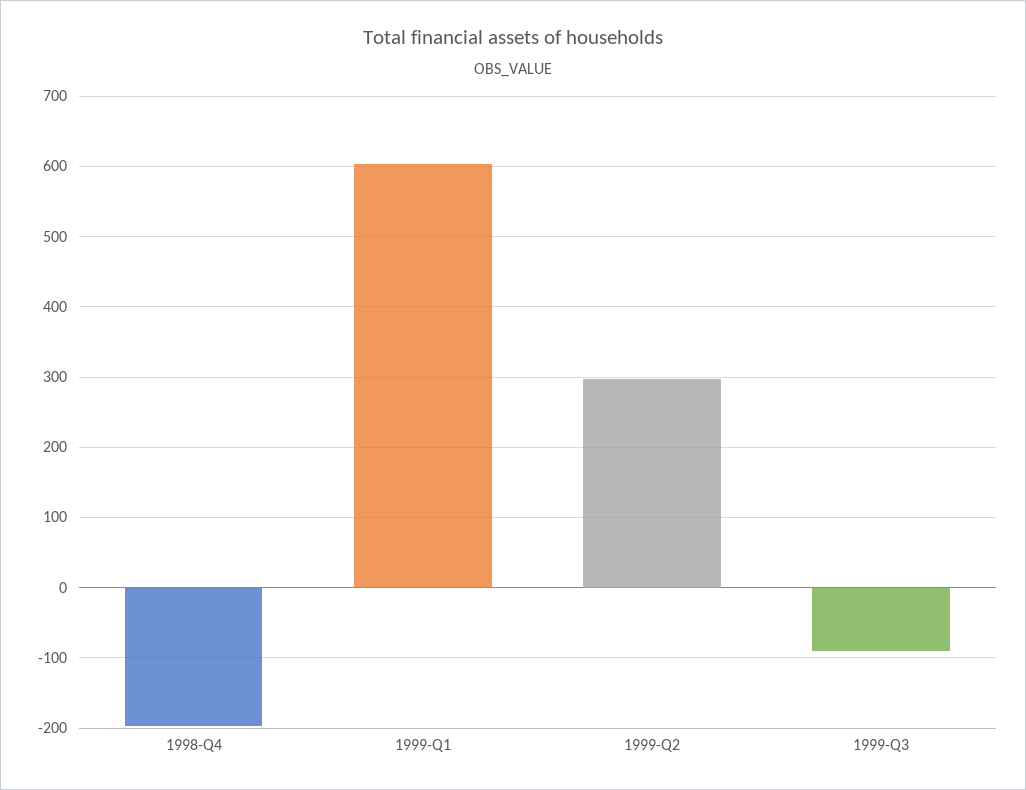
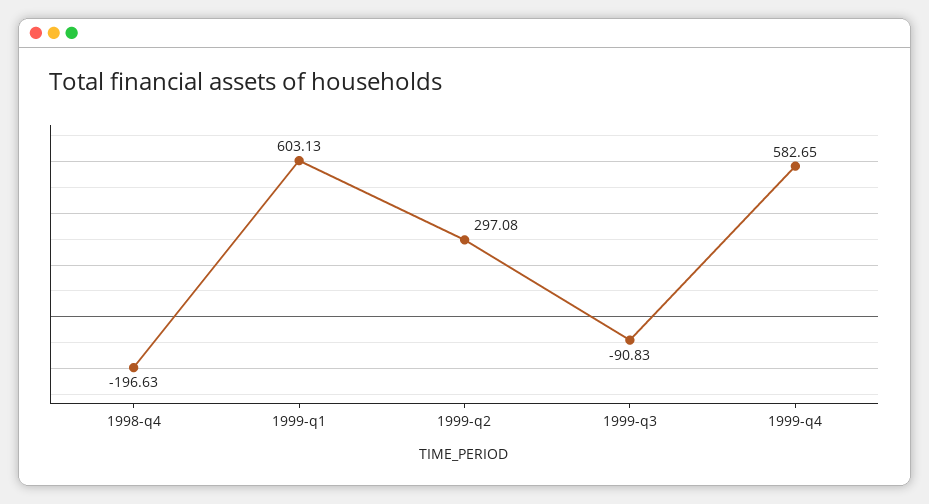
1999-q4: none -> 582.65

